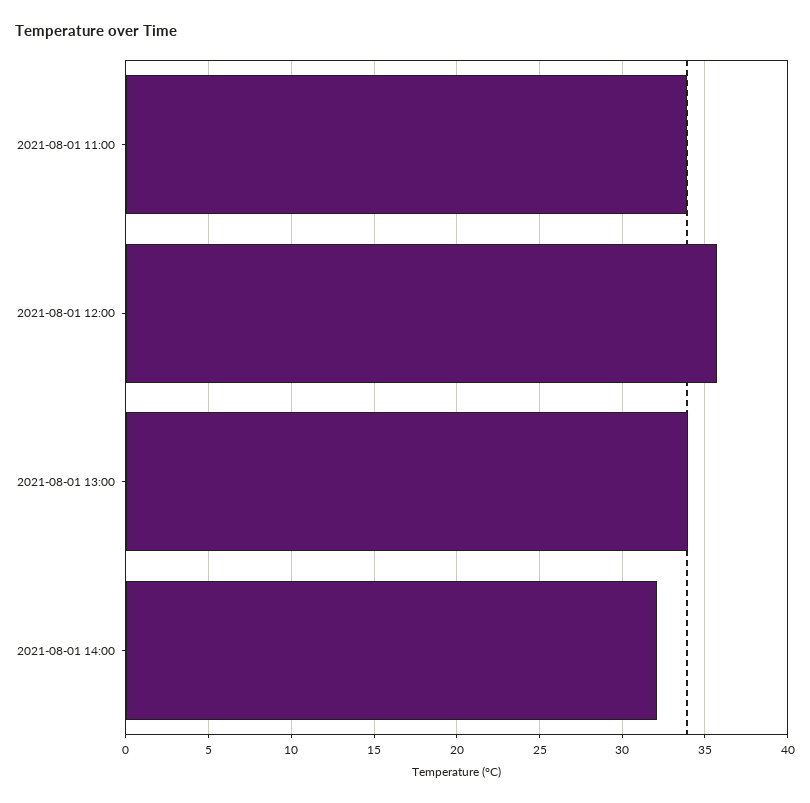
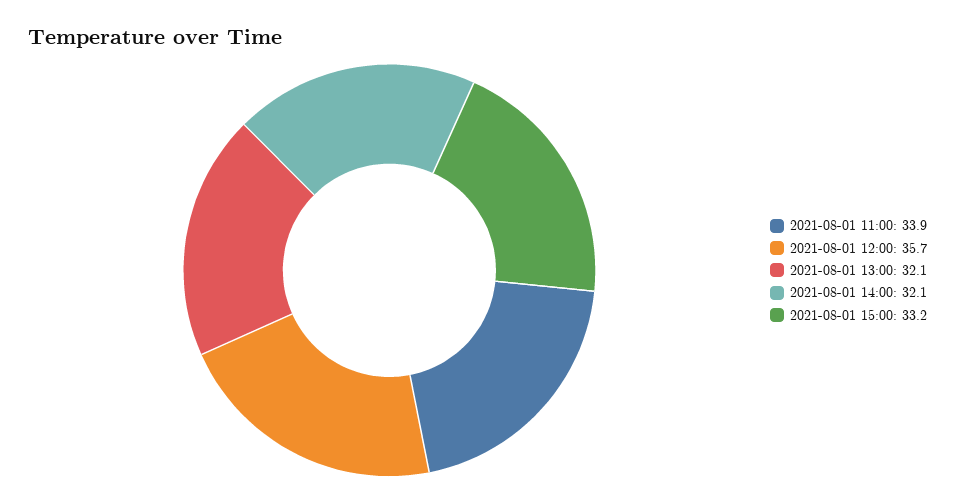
2021-08-01 13:00: 34 -> 32.1
2021-08-01 15:00: none -> 33.2

